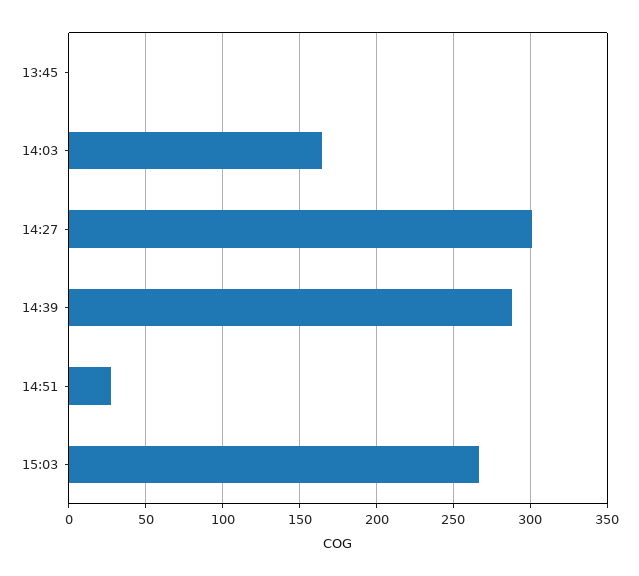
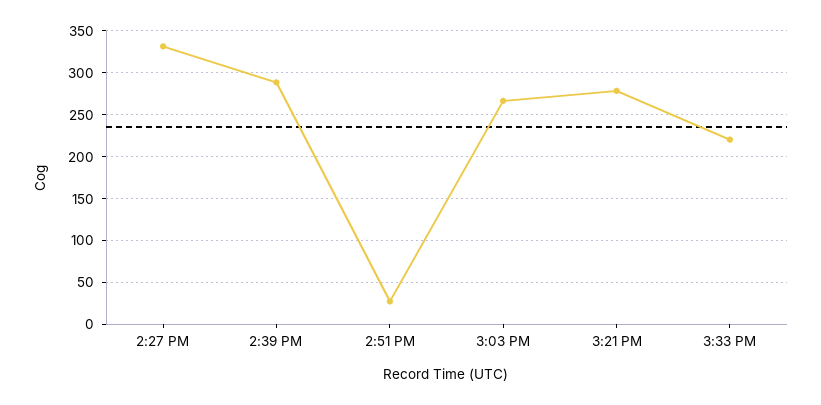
13:45: 0 -> none
14:03: 165 -> none
14:27: 300 -> 330
3:21 PM: none -> 280
3:33 PM: none -> 220

